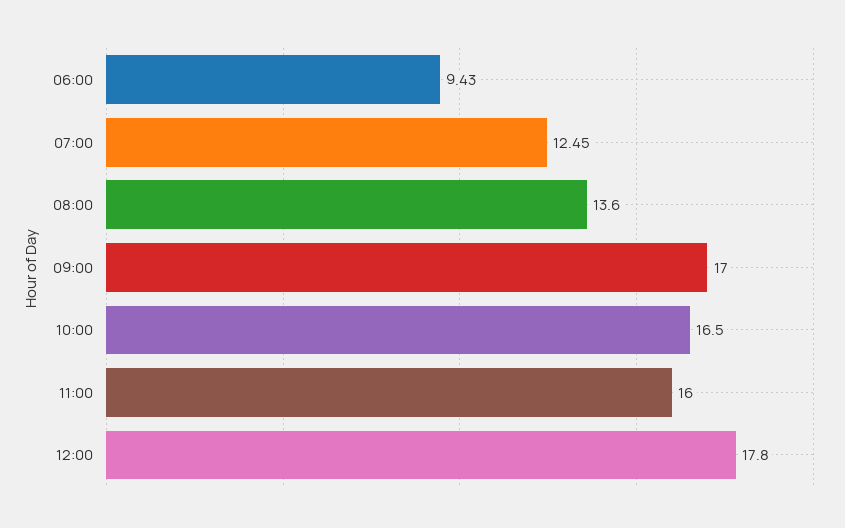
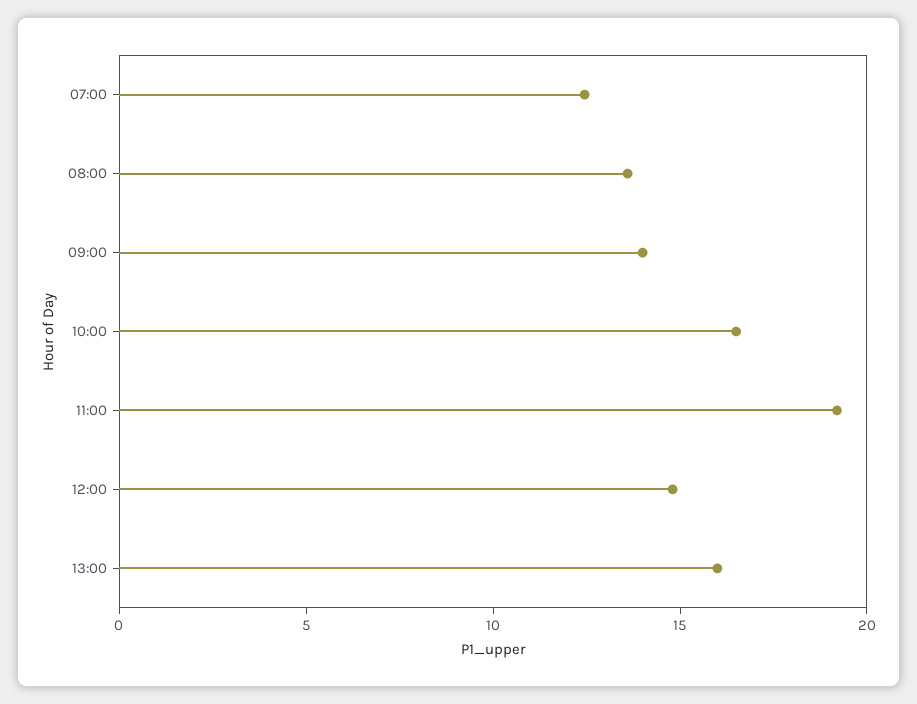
06:00: 9.43 -> none
09:00: 17 -> 14
11:00: 16 -> 19
12:00: 17.8 -> 15
13:00: none -> 16

